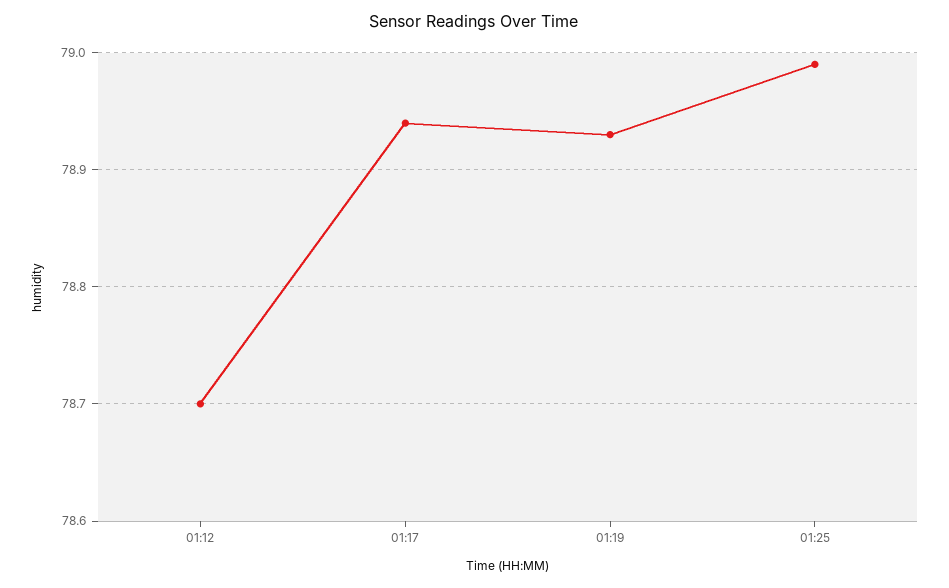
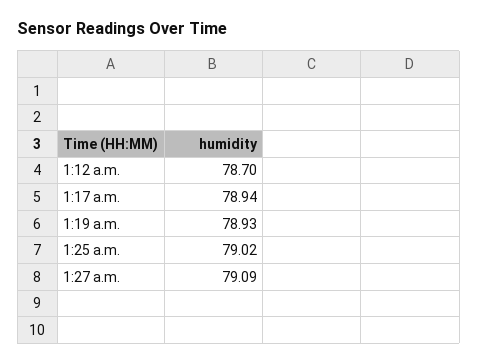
01:25: 78.99 -> 79.02
1:27 a.m.: none -> 79.09

